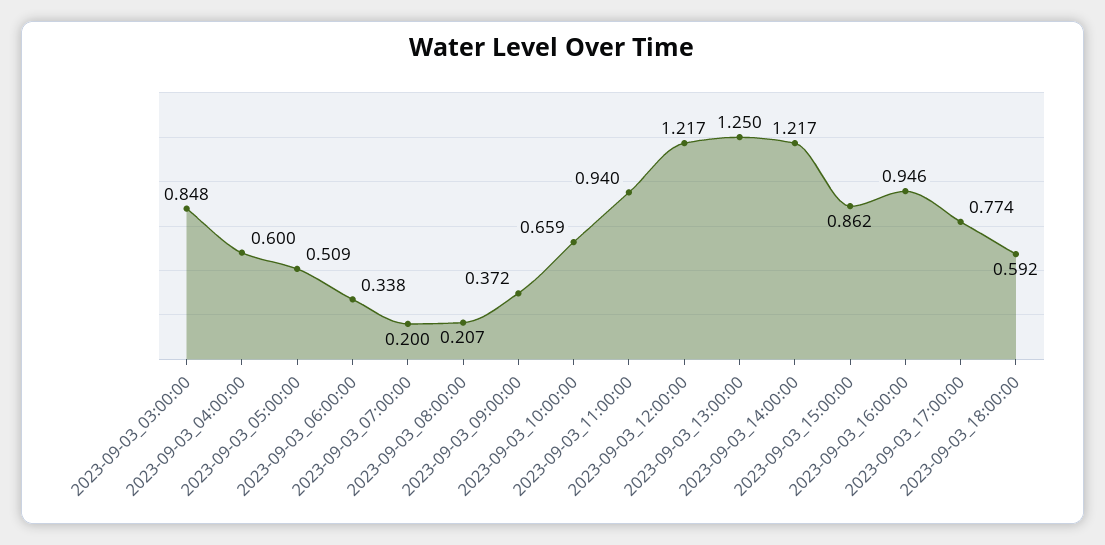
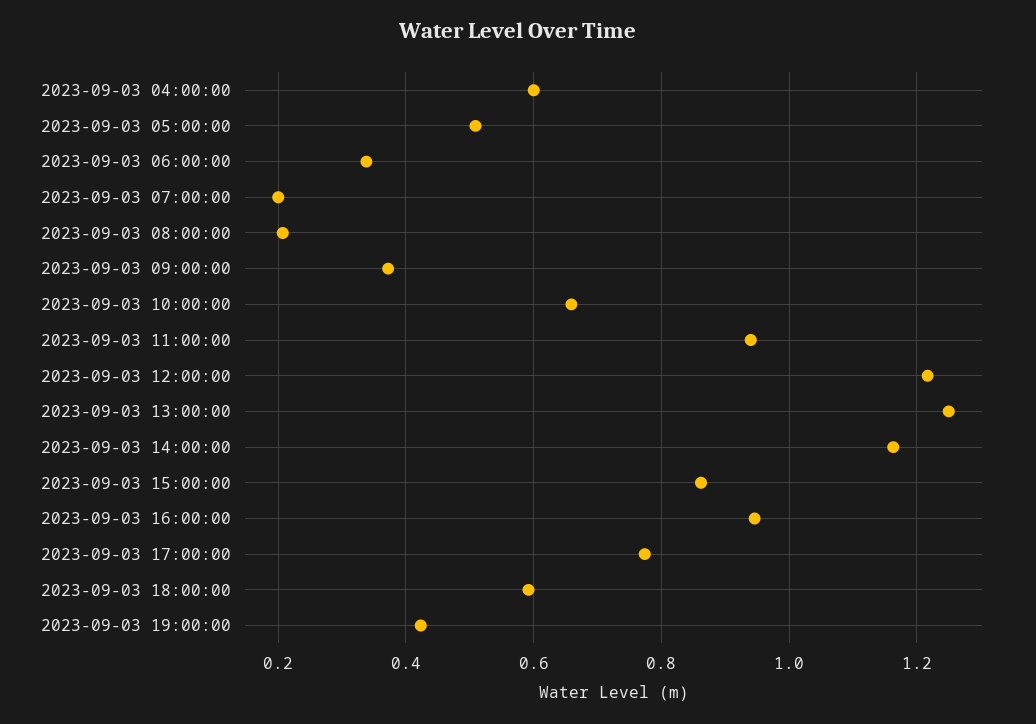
2023-09-03_03:00:00: 0.848 -> none
2023-09-03_14:00:00: 1.217 -> 1.16
2023-09-03 19:00:00: none -> 0.42

